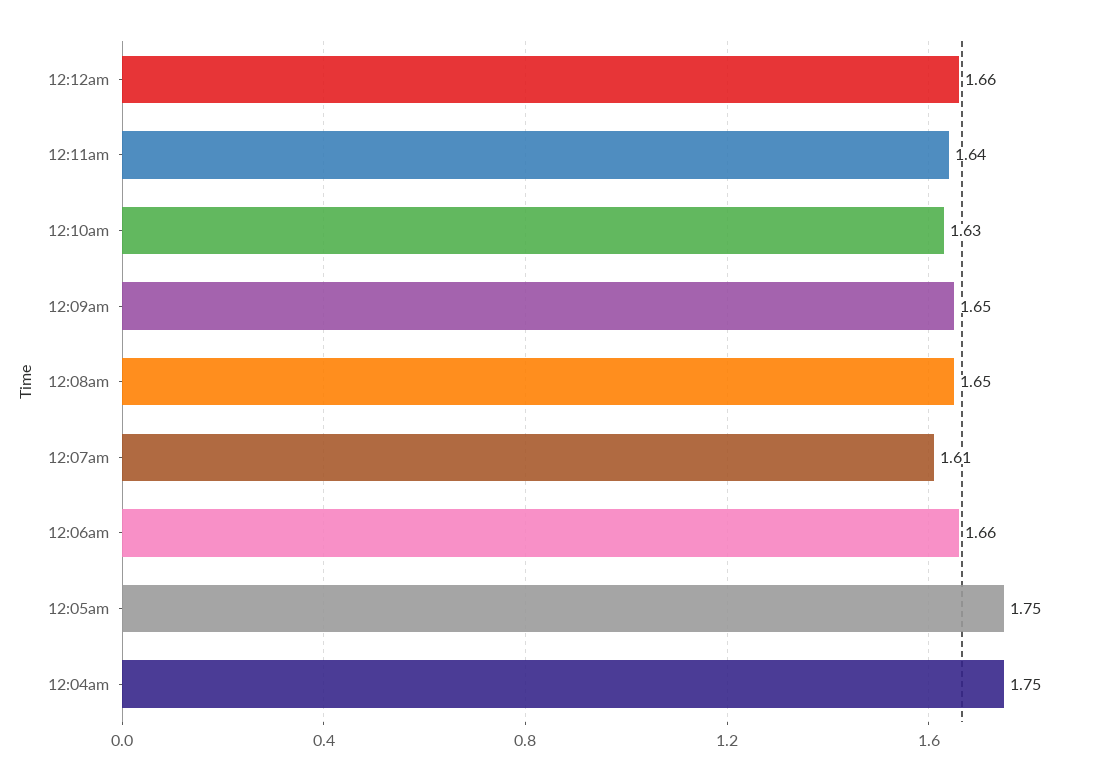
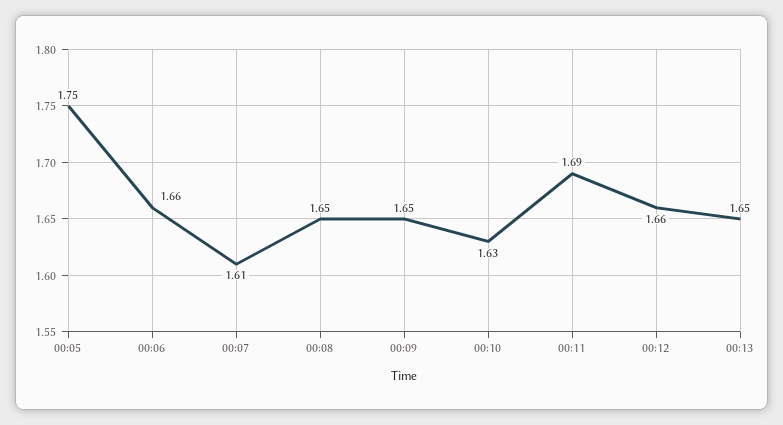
12:11am: 1.64 -> 1.69
12:04am: 1.75 -> none
00:13: none -> 1.65

